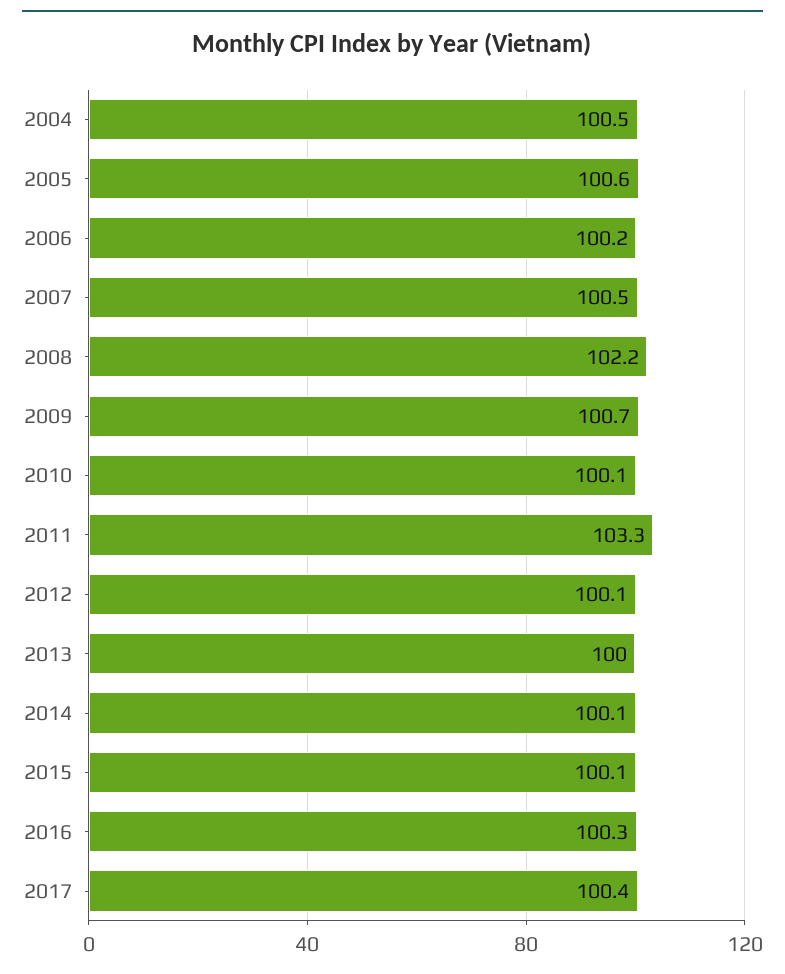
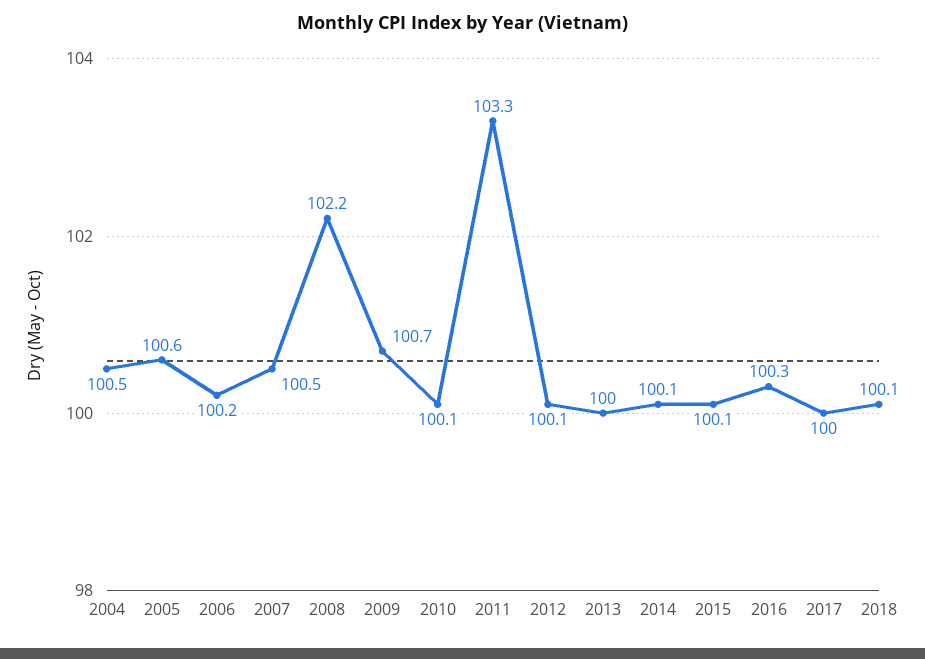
2017: 100.4 -> 100
2018: none -> 100.1

